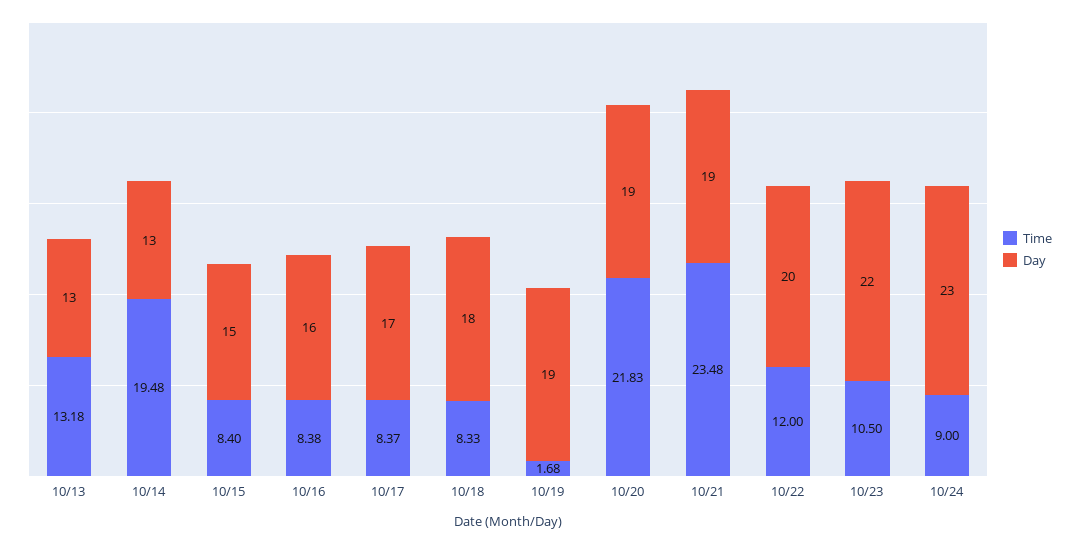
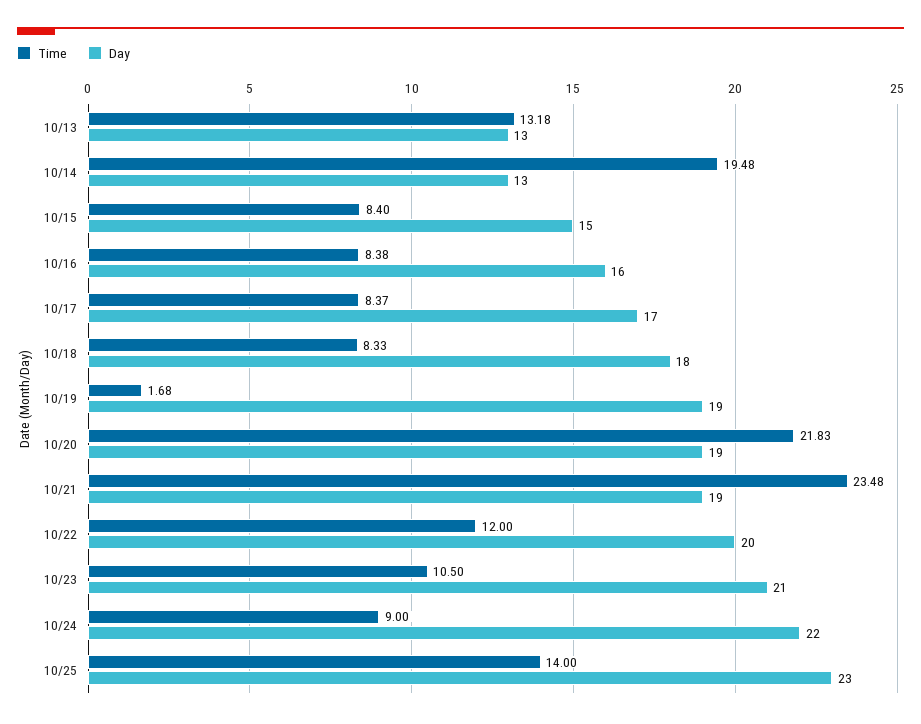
Day, 10/23: 22 -> 21
Day, 10/24: 23 -> 22
Time, 10/25: none -> 14
Day, 10/25: none -> 23

